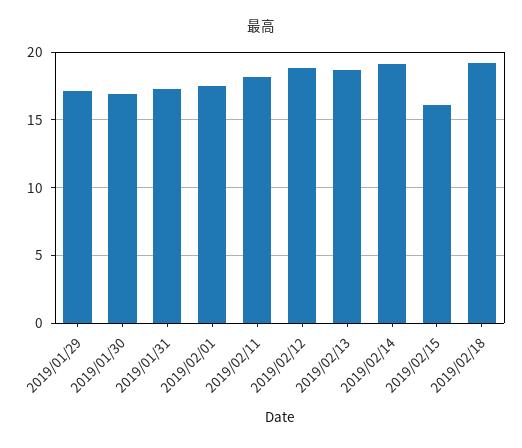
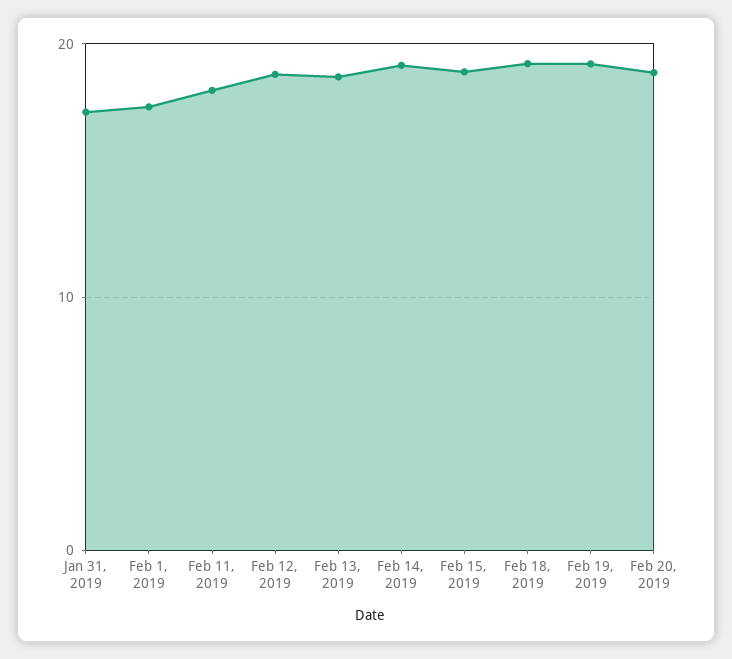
2019/01/29: 17 -> none
2019/01/30: 17 -> none
2019/02/15: 16 -> 19
Feb 19, 2019: none -> 19
Feb 20, 2019: none -> 19

